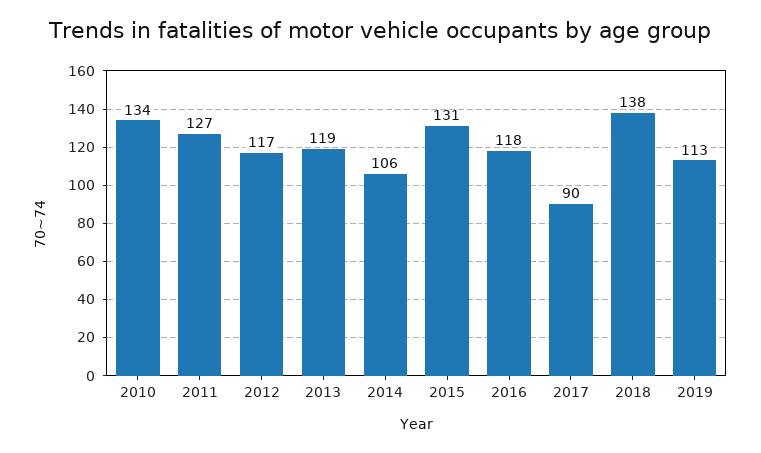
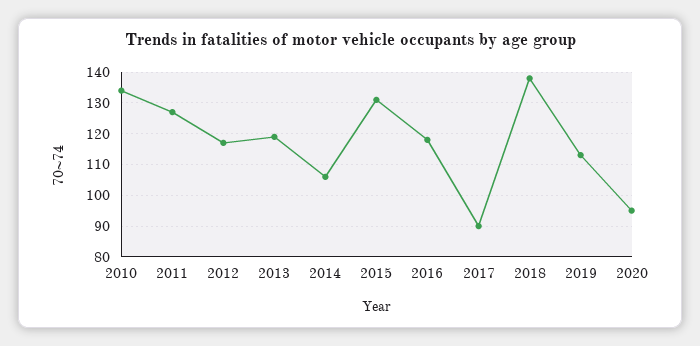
2020: none -> 95

